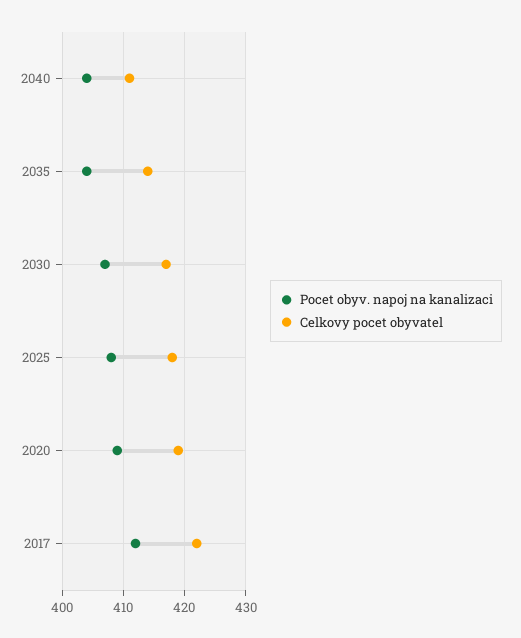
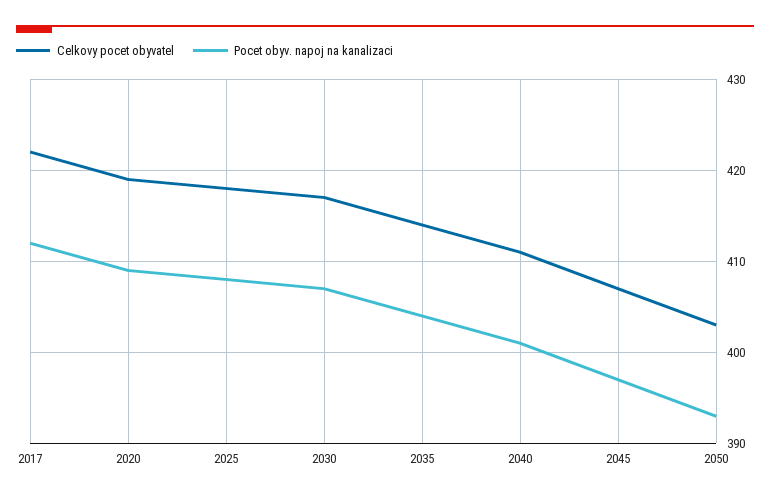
Pocet obyv. napoj na kanalizaci, 2040: 404 -> 401
Celkovy pocet obyvatel, 2045: none -> 407
Pocet obyv. napoj na kanalizaci, 2045: none -> 397
Celkovy pocet obyvatel, 2050: none -> 403
Pocet obyv. napoj na kanalizaci, 2050: none -> 393

